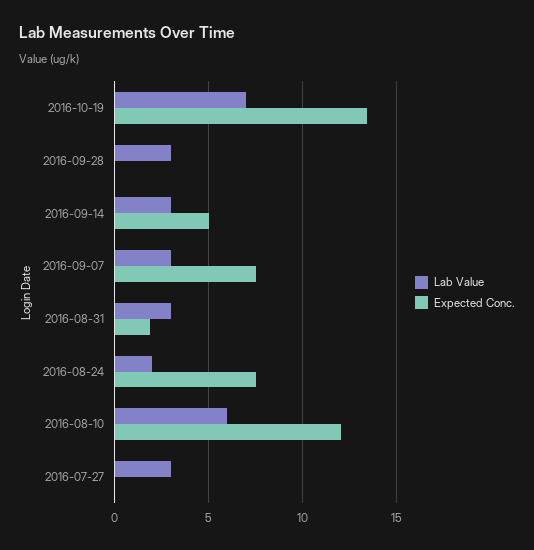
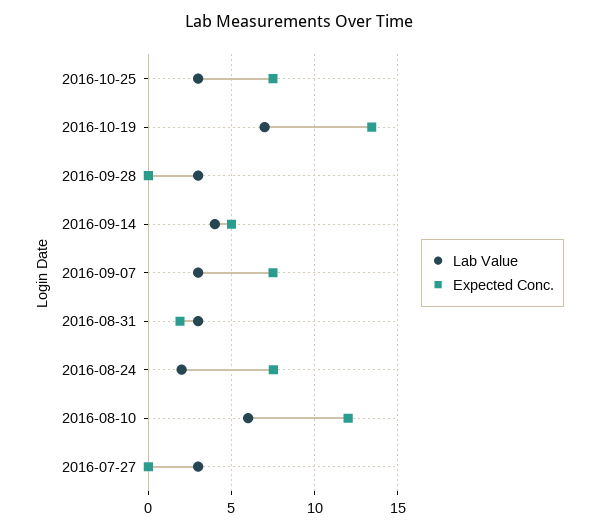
Lab Value, 2016-09-14: 3 -> 4
Lab Value, 2016-10-25: none -> 3
Expected Conc., 2016-10-25: none -> 7.5

